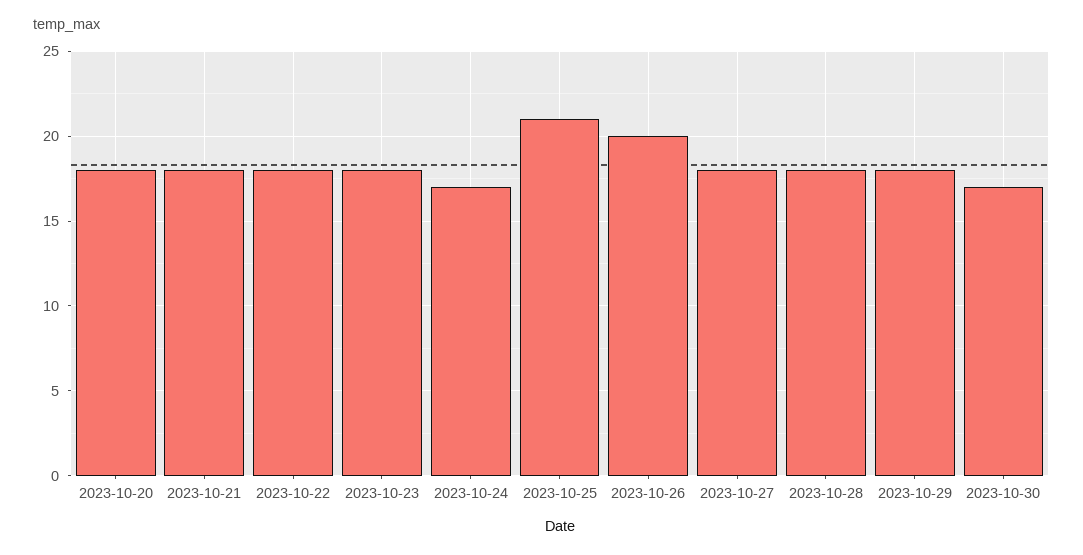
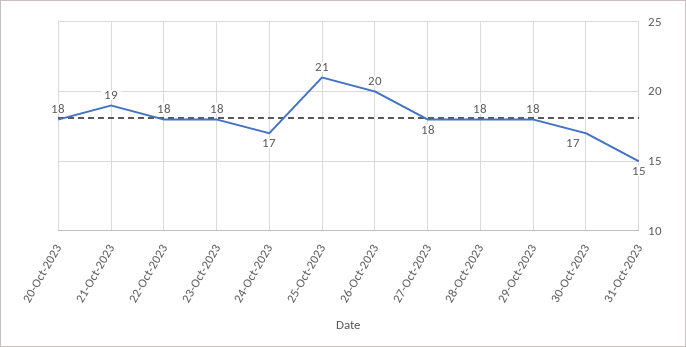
2023-10-21: 18 -> 19
31-Oct-2023: none -> 15

